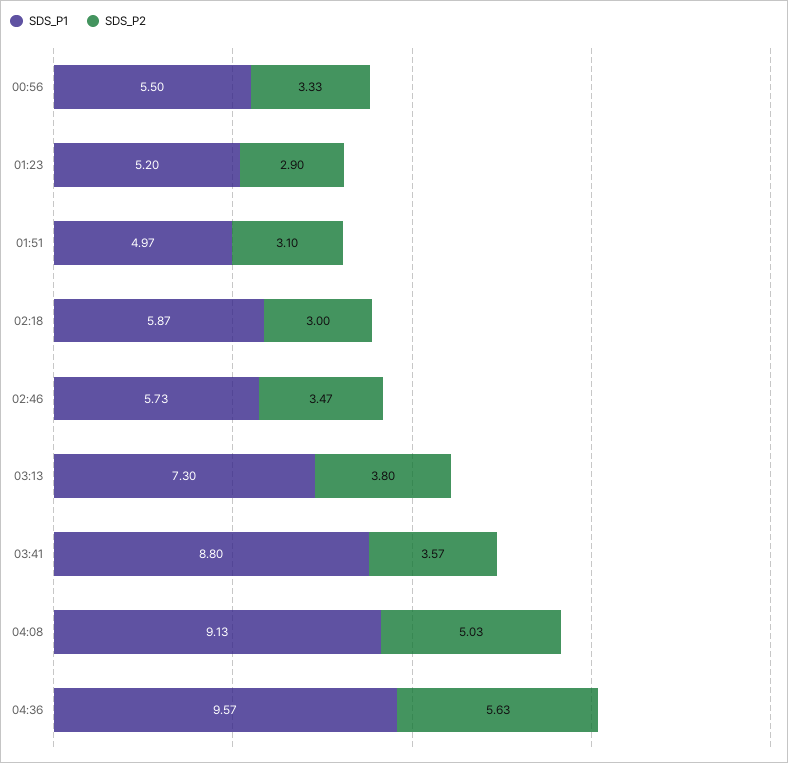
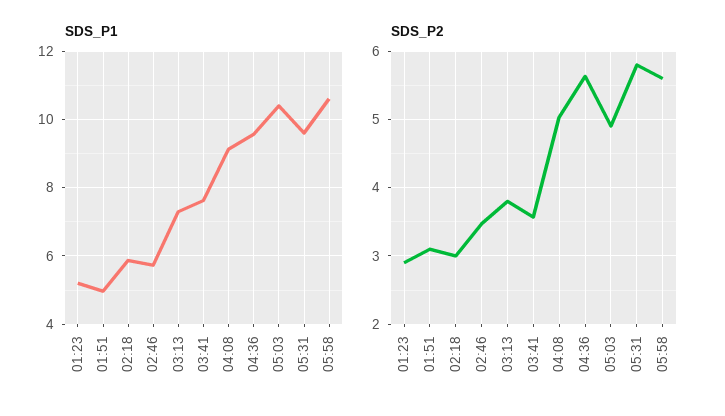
SDS_P1, 00:56: 5.5 -> none
SDS_P2, 00:56: 3.33 -> none
SDS_P1, 03:41: 8.8 -> 7.6
SDS_P1, 05:03: none -> 10.4
SDS_P1, 05:31: none -> 9.6
SDS_P1, 05:58: none -> 10.6
SDS_P2, 05:03: none -> 4.9
SDS_P2, 05:31: none -> 5.8
SDS_P2, 05:58: none -> 5.6

